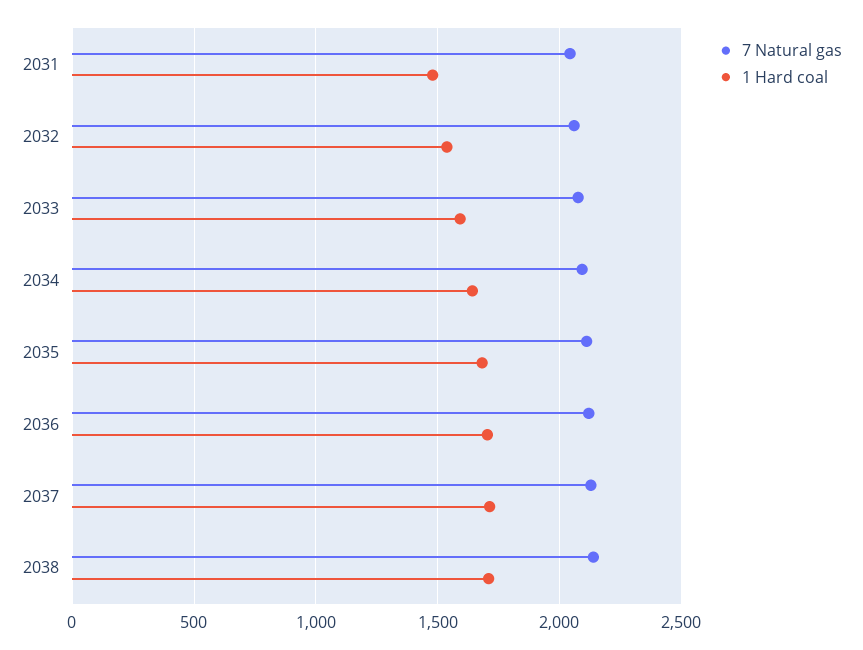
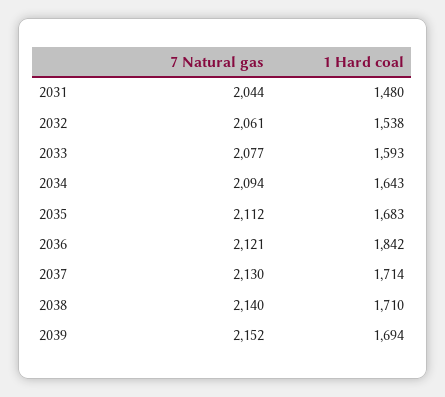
1 Hard coal, 2036: 1700 -> 1842
7 Natural gas, 2039: none -> 2152
1 Hard coal, 2039: none -> 1694

